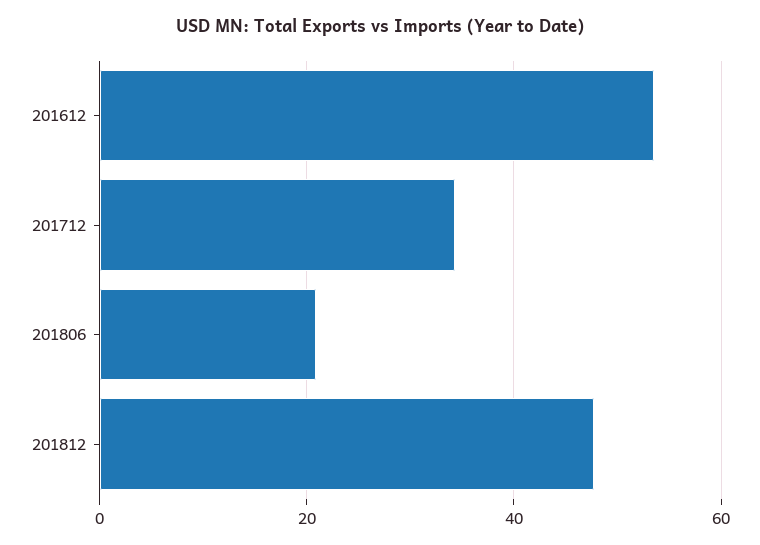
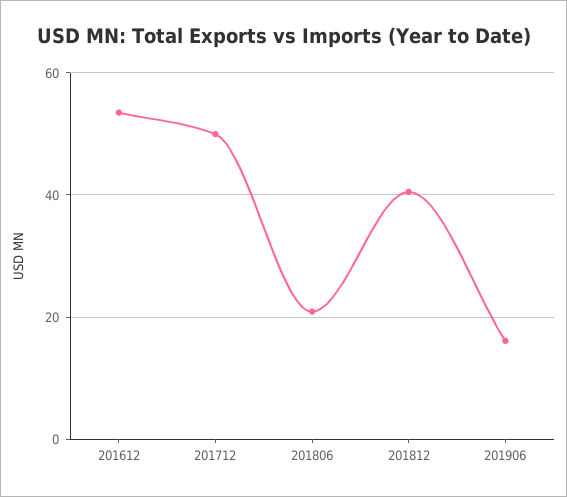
201712: 34 -> 50
201812: 48 -> 40
201906: none -> 16

